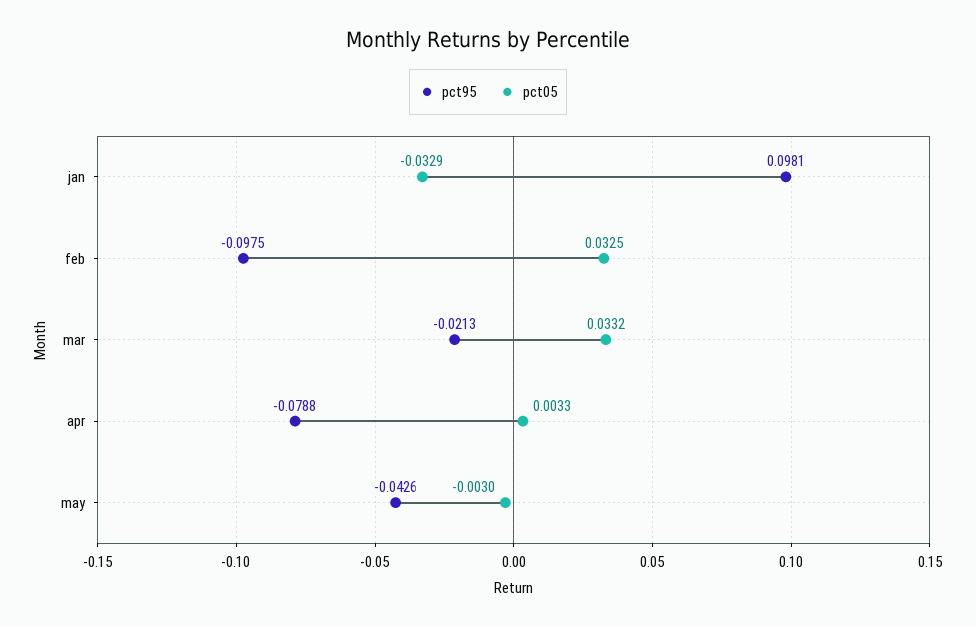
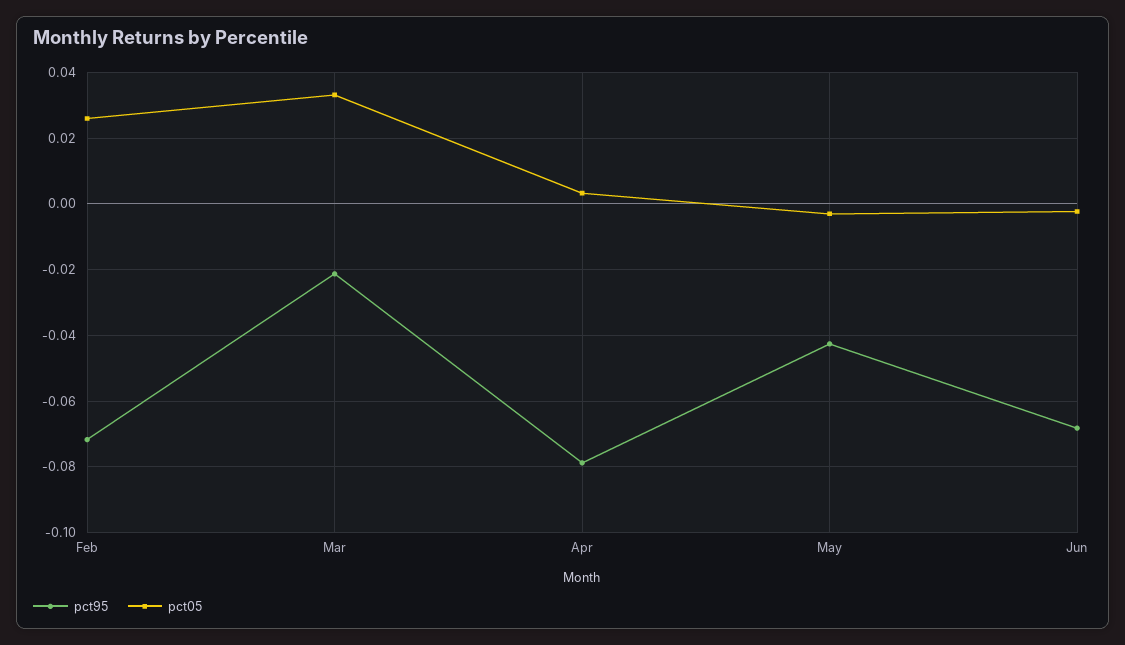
pct95, jan: 0.0981 -> none
pct05, jan: -0.0329 -> none
pct95, feb: -0.0975 -> -0.072
pct05, feb: 0.0325 -> 0.026
pct95, Jun: none -> -0.068
pct05, Jun: none -> -0.002

